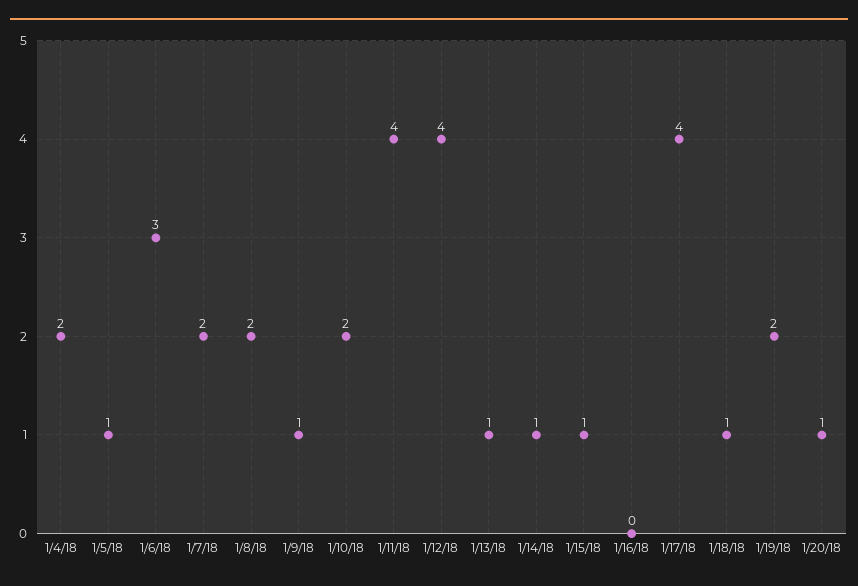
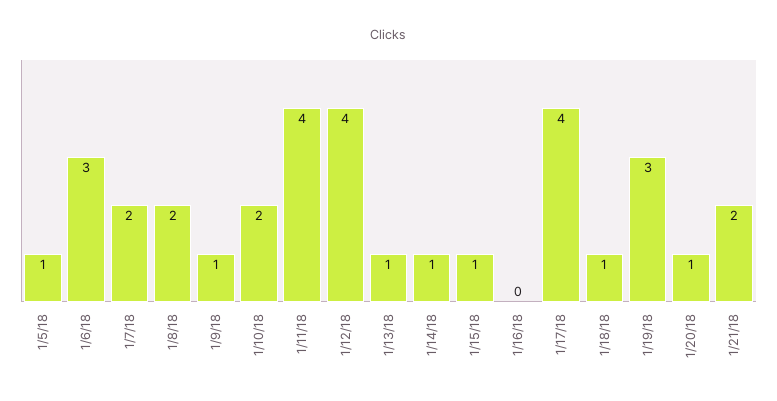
1/4/18: 2 -> none
1/19/18: 2 -> 3
1/21/18: none -> 2

